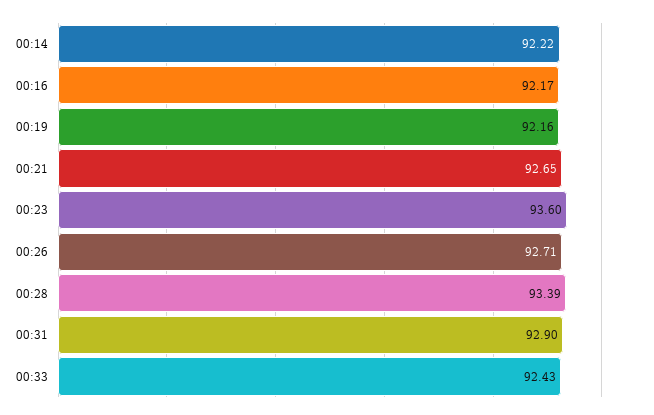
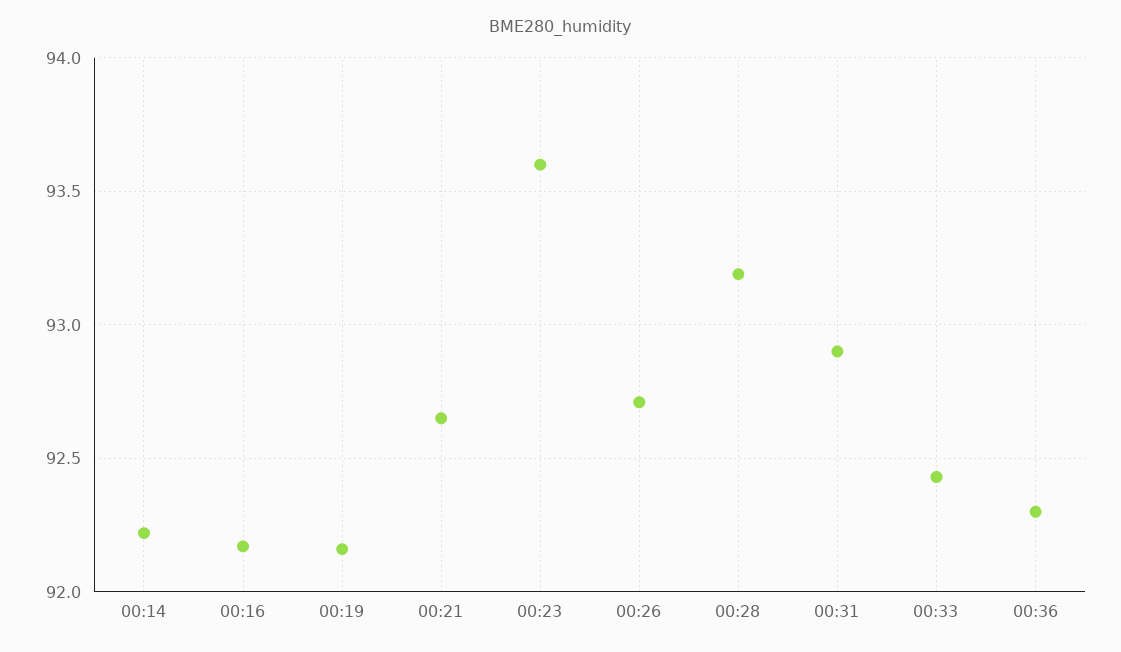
00:28: 93.39 -> 93.2
00:36: none -> 92.3

